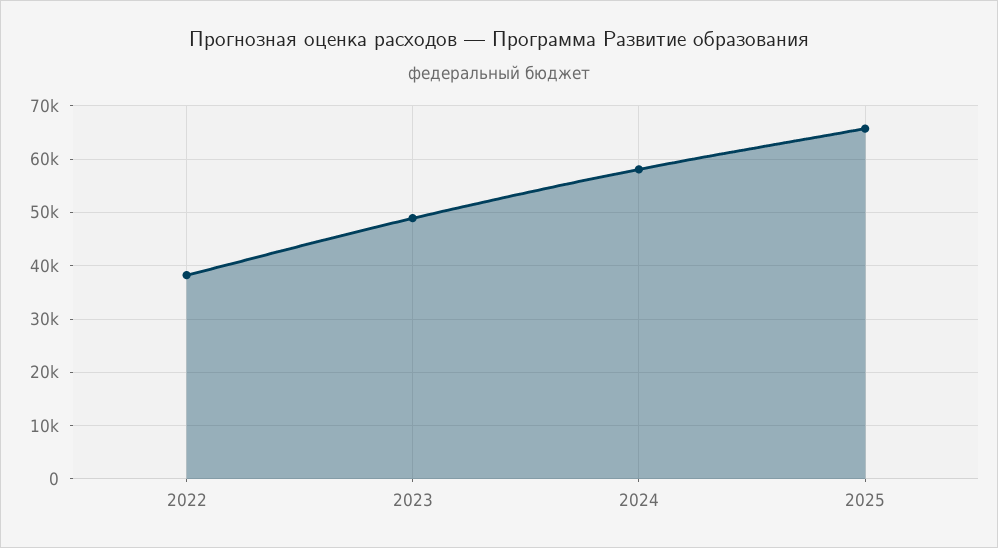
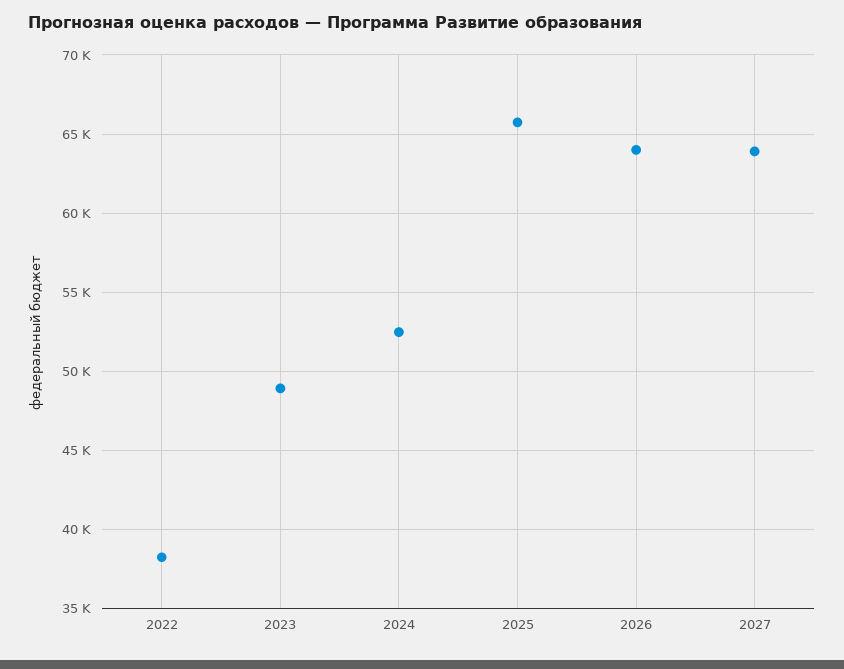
2024: 58000 -> 52500
2026: none -> 64000
2027: none -> 64000

